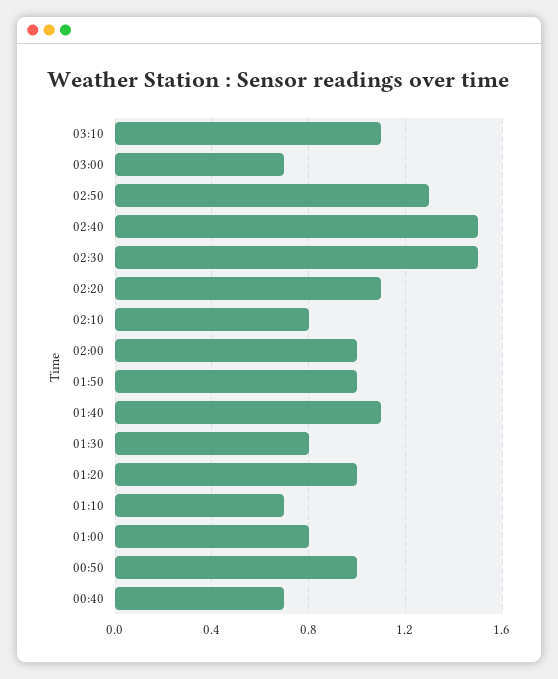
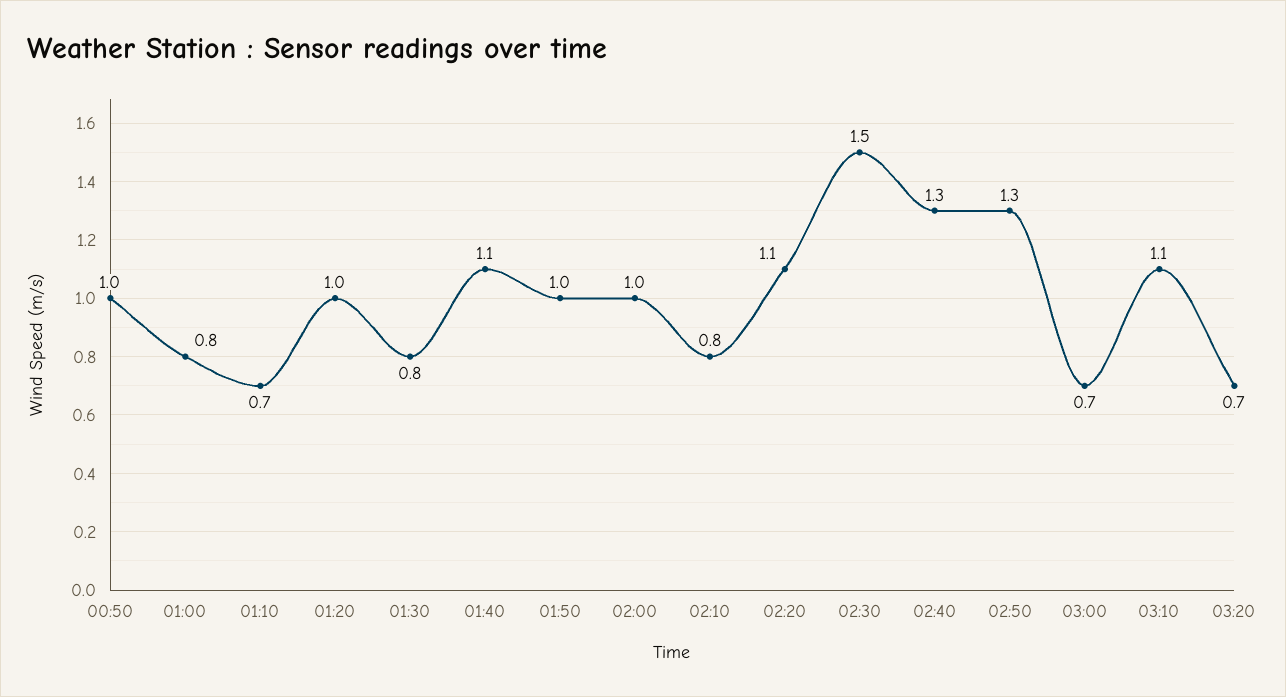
02:40: 1.5 -> 1.3
00:40: 0.7 -> none
03:20: none -> 0.7

